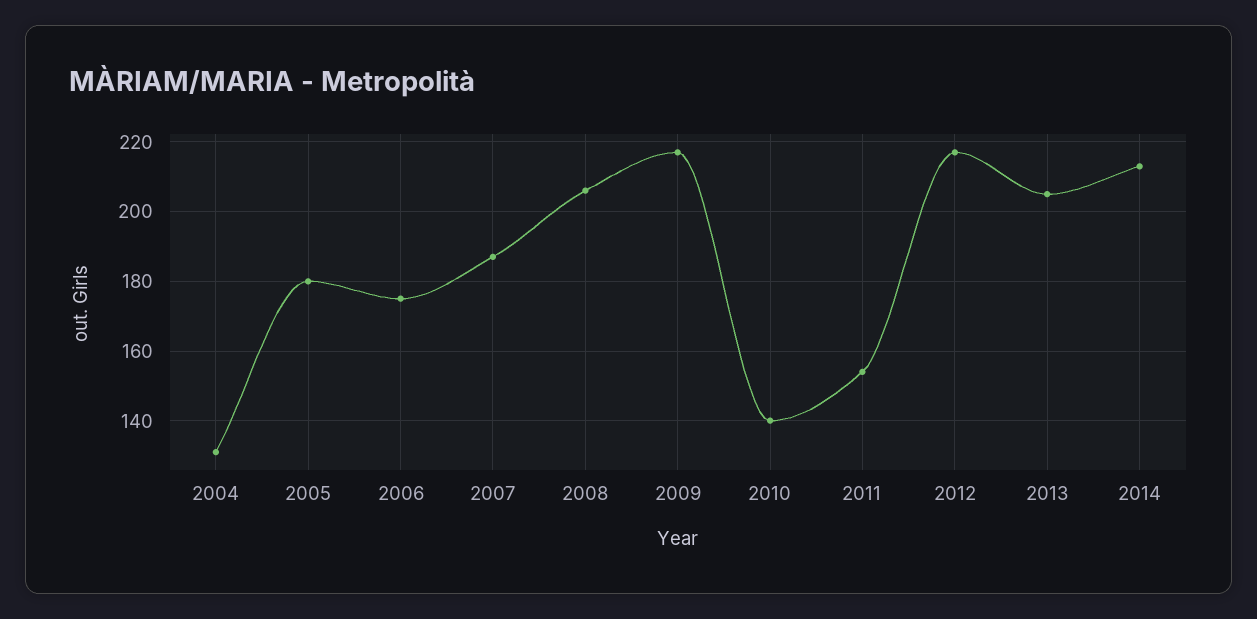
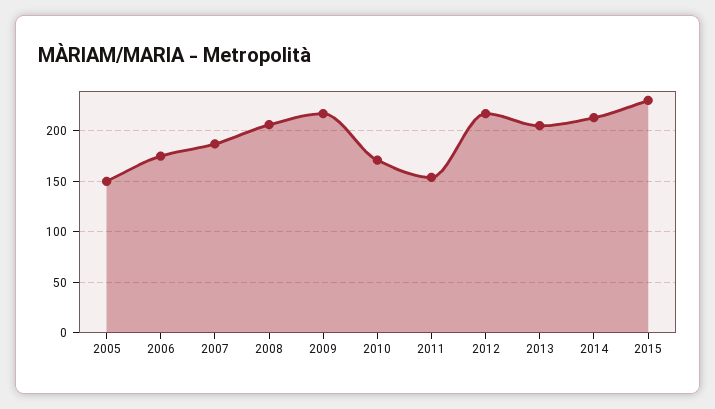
2004: 130 -> none
2005: 180 -> 150
2010: 140 -> 170
2015: none -> 230

